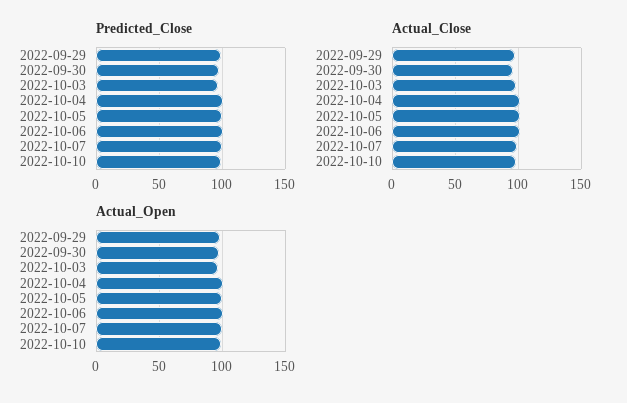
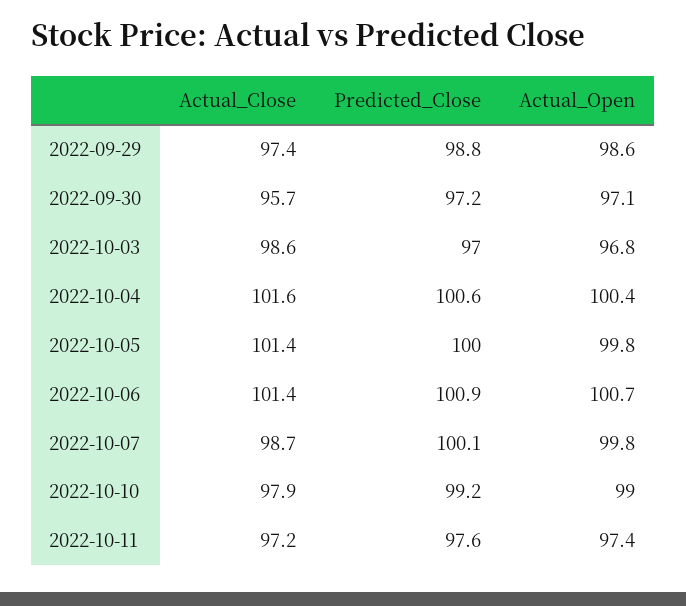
Actual_Close, 2022-10-11: none -> 97.2
Predicted_Close, 2022-10-11: none -> 97.6
Actual_Open, 2022-10-11: none -> 97.4

